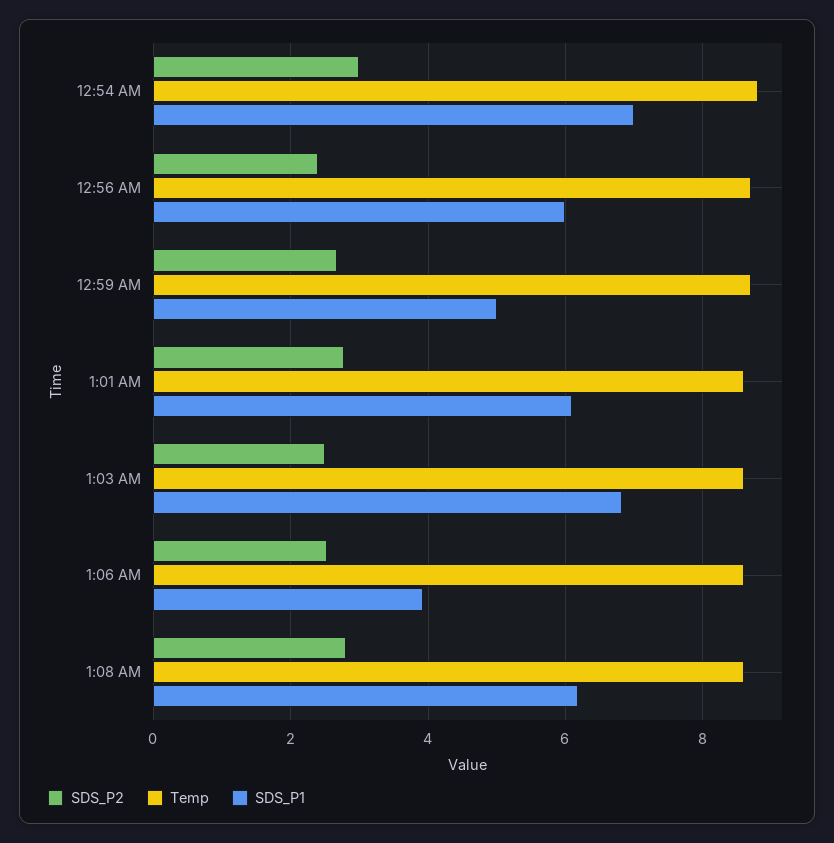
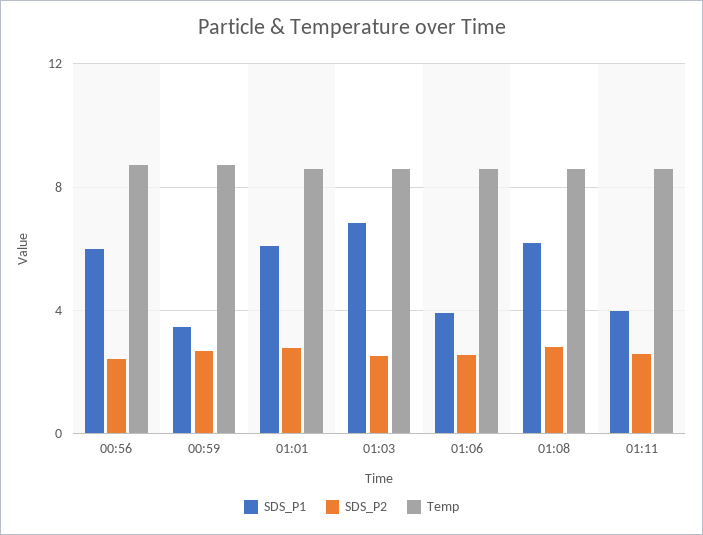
SDS_P2, 12:54 AM: 3 -> none
Temp, 12:54 AM: 8.8 -> none
SDS_P1, 12:54 AM: 7 -> none
SDS_P1, 12:59 AM: 5 -> 3.5
SDS_P1, 01:11: none -> 4
SDS_P2, 01:11: none -> 2.5
Temp, 01:11: none -> 8.5

